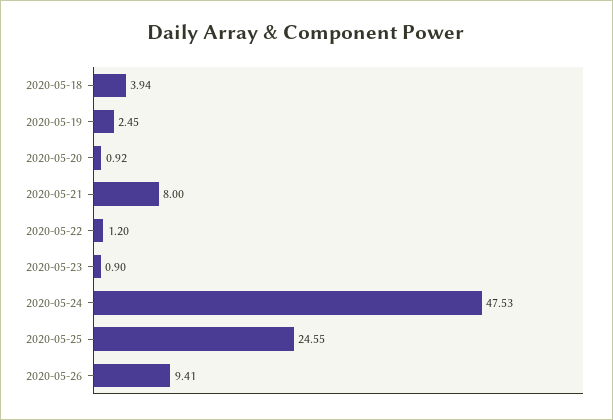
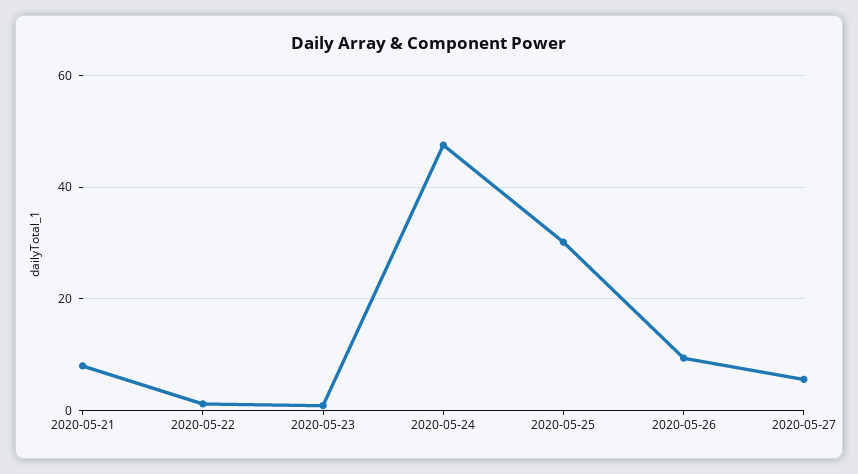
2020-05-18: 3.94 -> none
2020-05-19: 2.45 -> none
2020-05-20: 0.92 -> none
2020-05-25: 24.55 -> 30
2020-05-27: none -> 6

